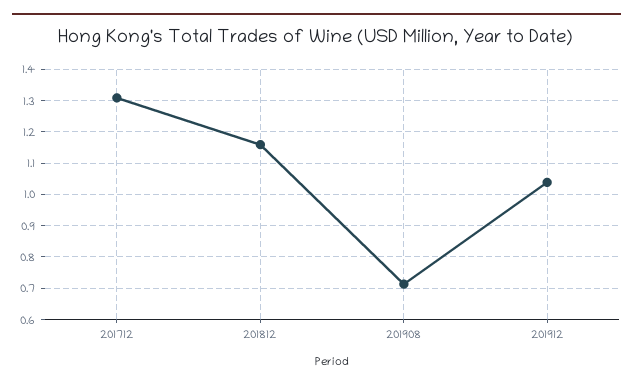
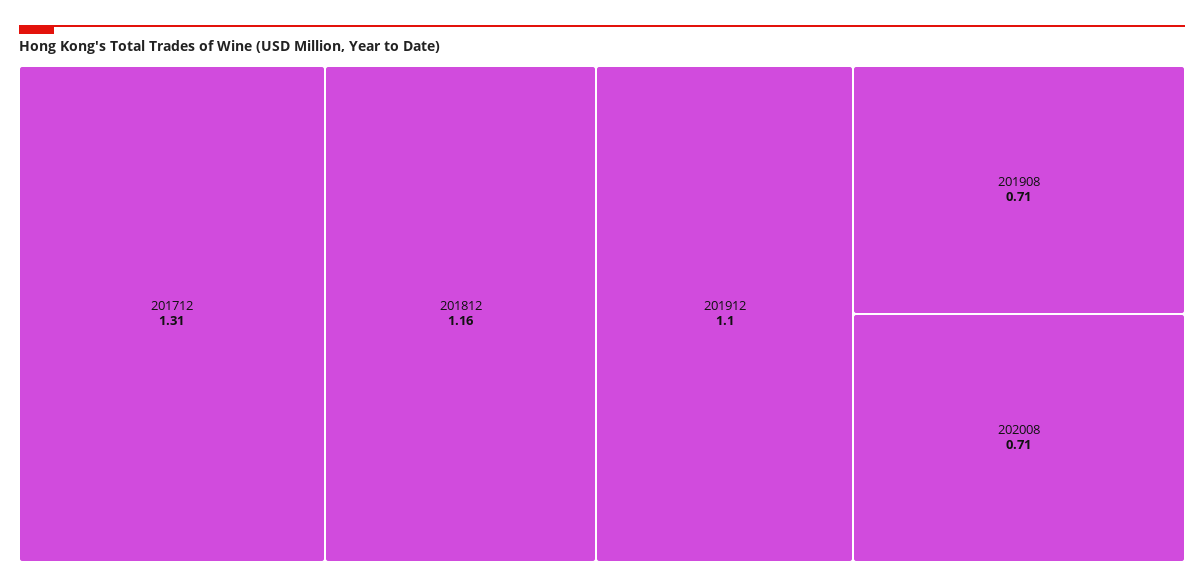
201912: 1.04 -> 1.1
202008: none -> 0.71

